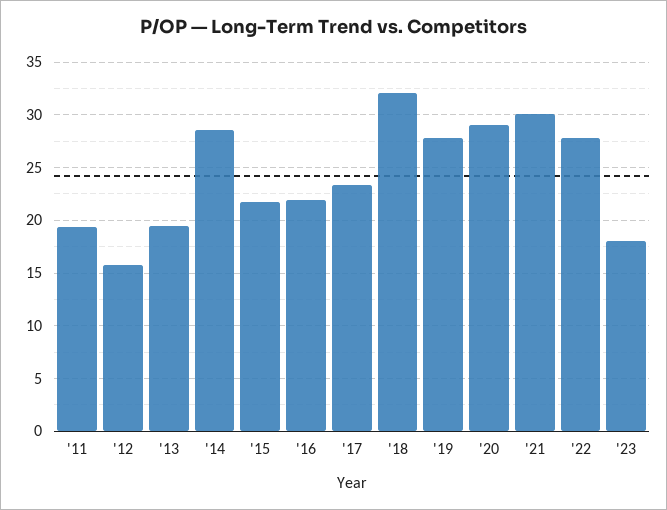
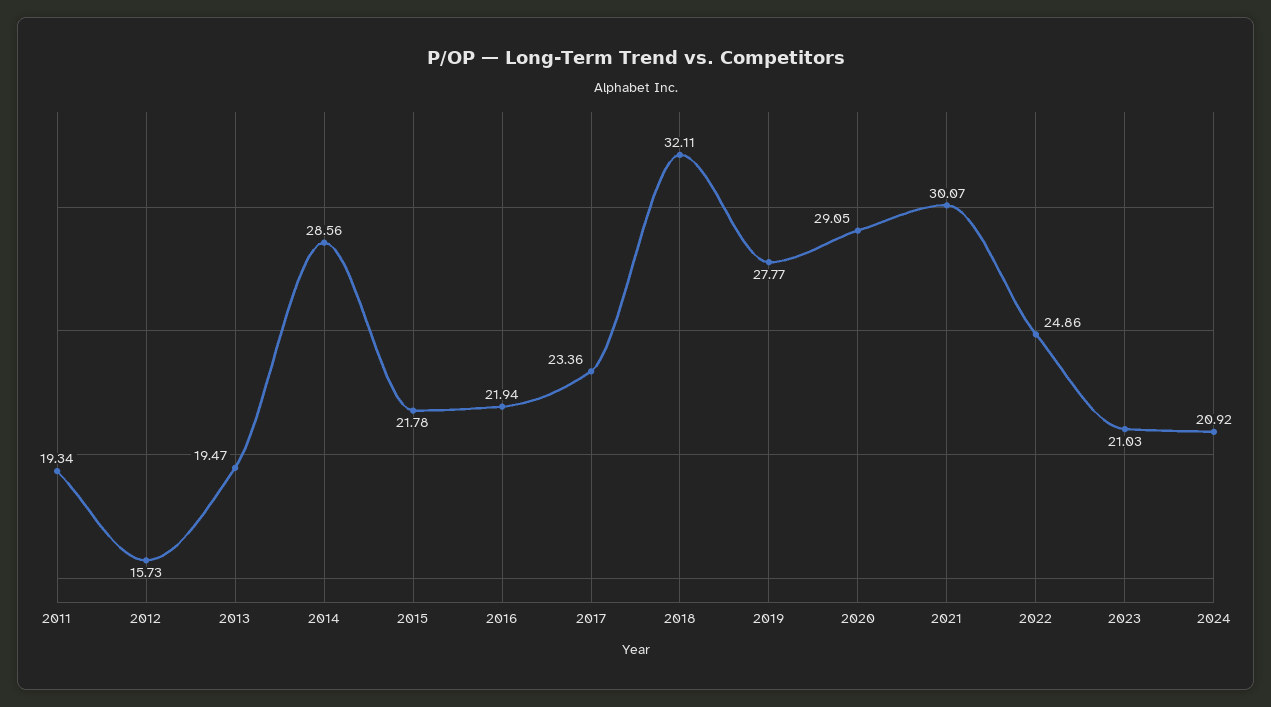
'22: 28 -> 24.86
'23: 18 -> 21.03
2024: none -> 20.92

